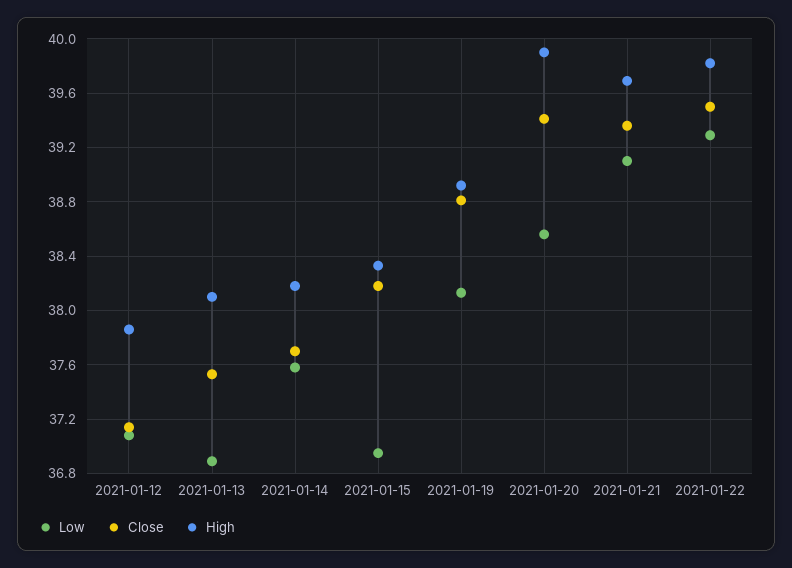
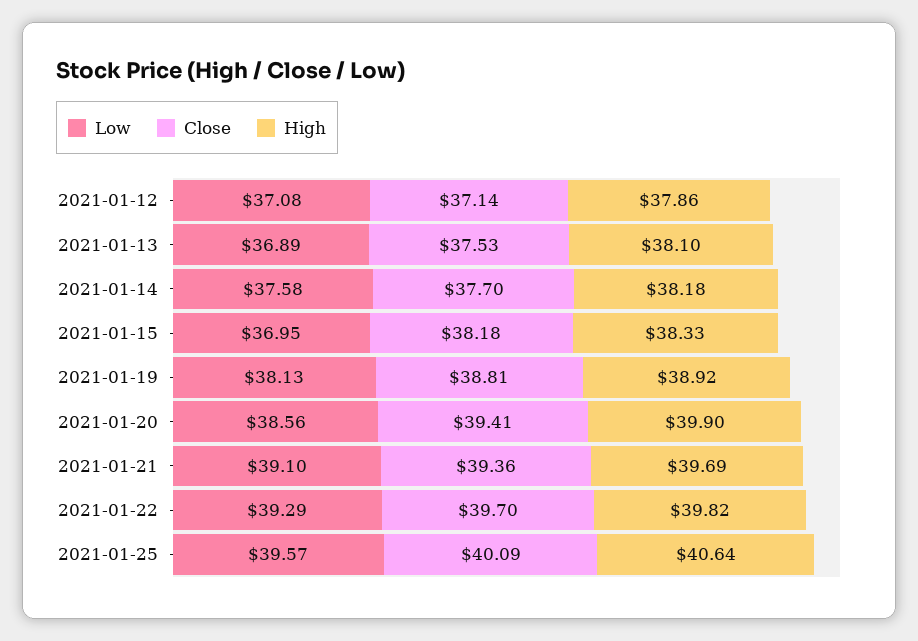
Close, 2021-01-22: 39.5 -> 39.7
Low, 2021-01-25: none -> 39.57
Close, 2021-01-25: none -> 40.09
High, 2021-01-25: none -> 40.64

